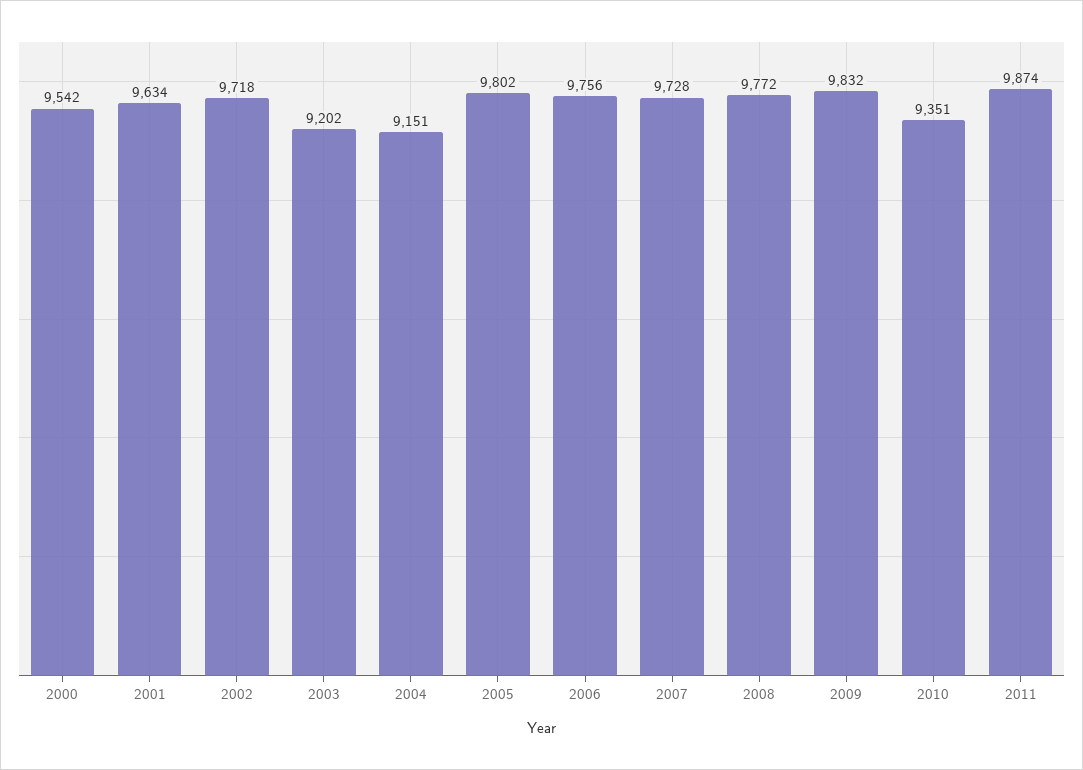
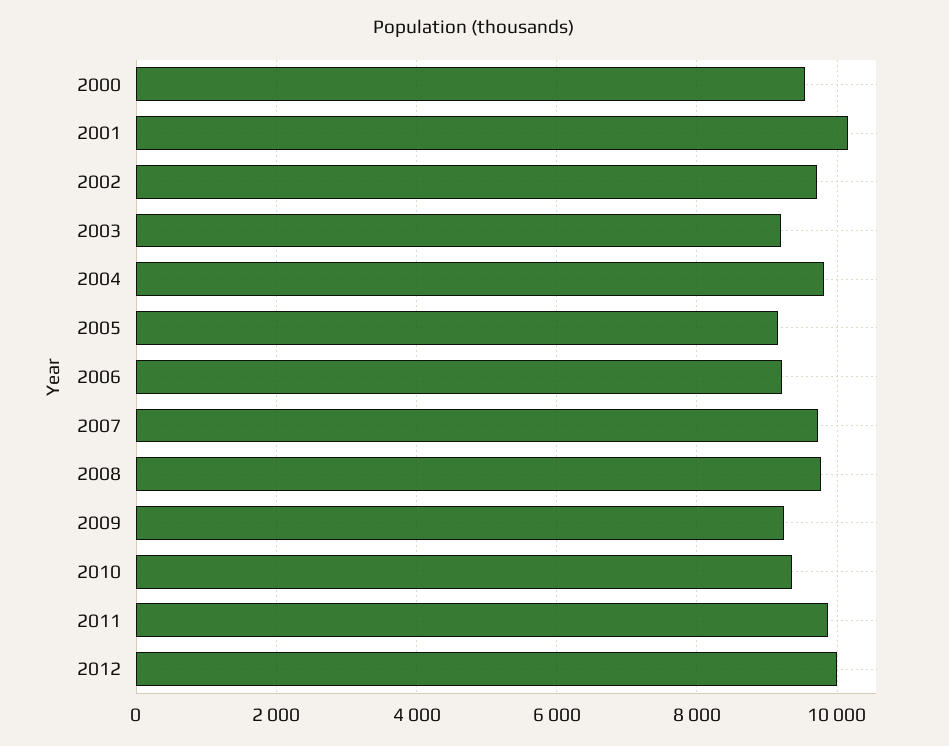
2001: 9634 -> 10200
2004: 9151 -> 9800
2005: 9802 -> 9200
2006: 9756 -> 9200
2009: 9832 -> 9200
2012: none -> 10000

